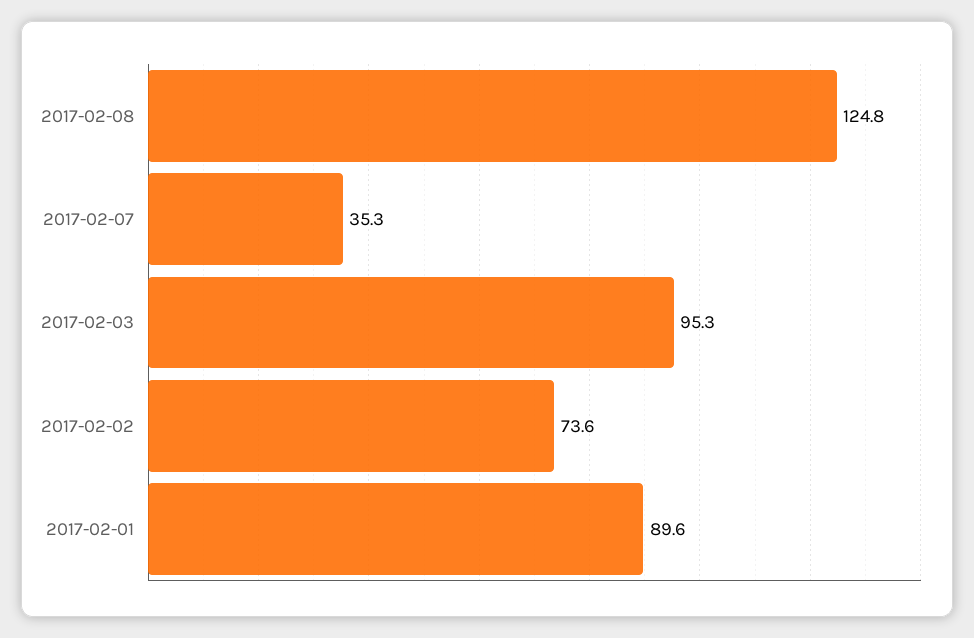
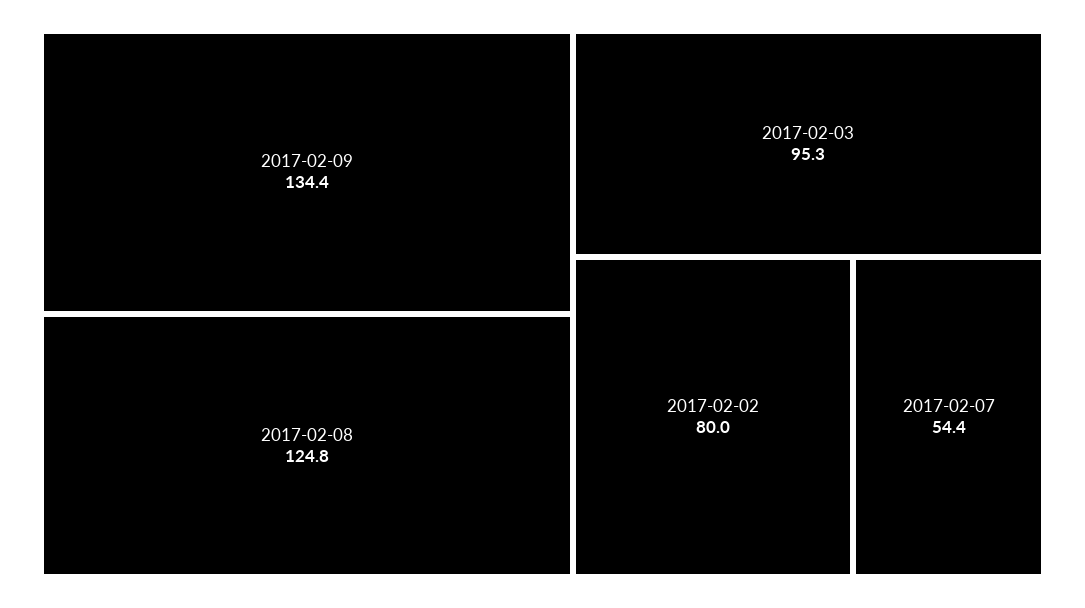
2017-02-07: 35.3 -> 54.4
2017-02-02: 73.6 -> 80
2017-02-01: 89.6 -> none
2017-02-09: none -> 134.4

